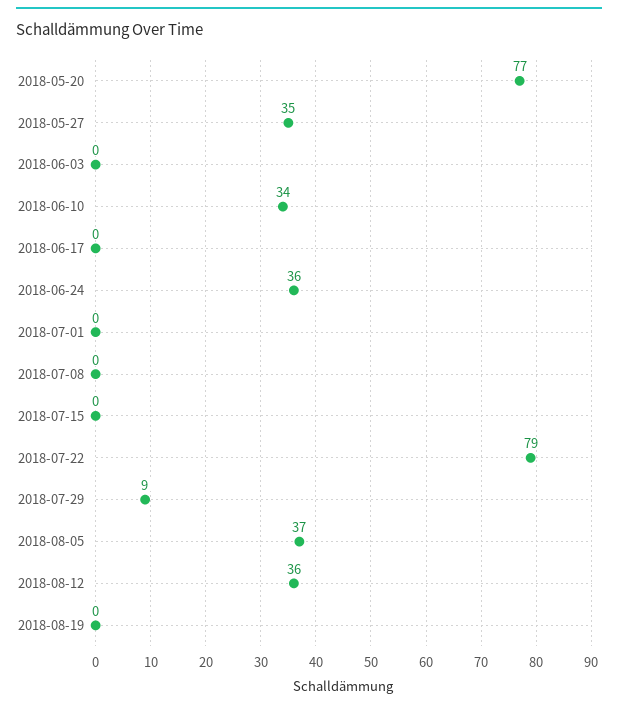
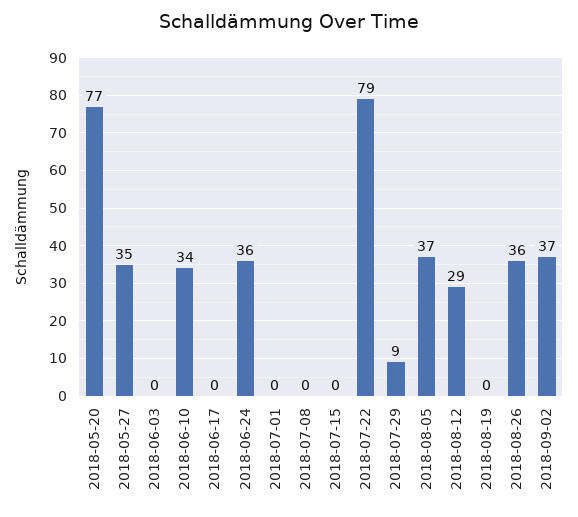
2018-08-12: 36 -> 29
2018-08-26: none -> 36
2018-09-02: none -> 37

